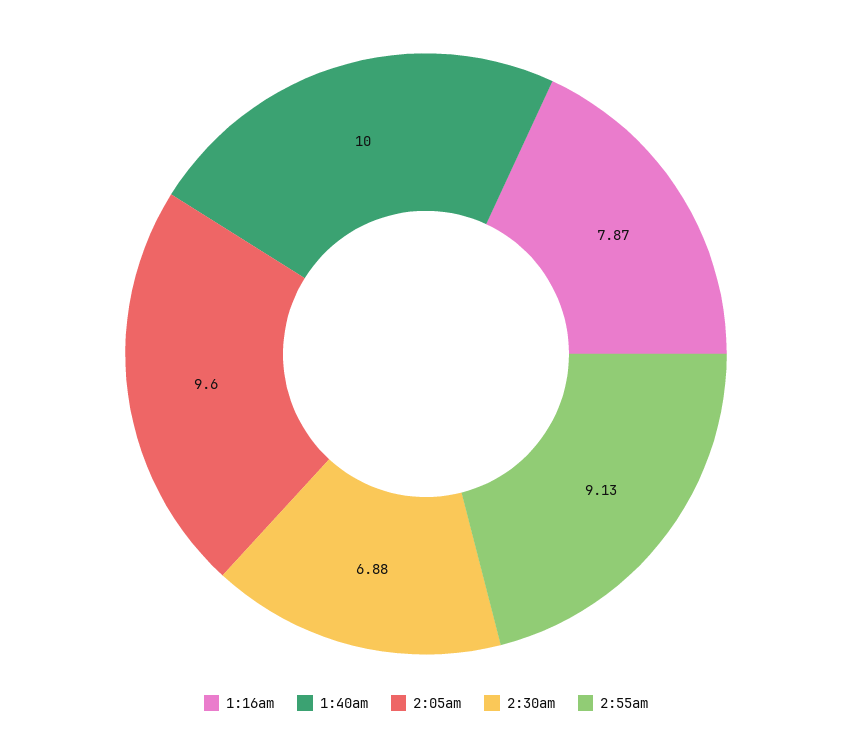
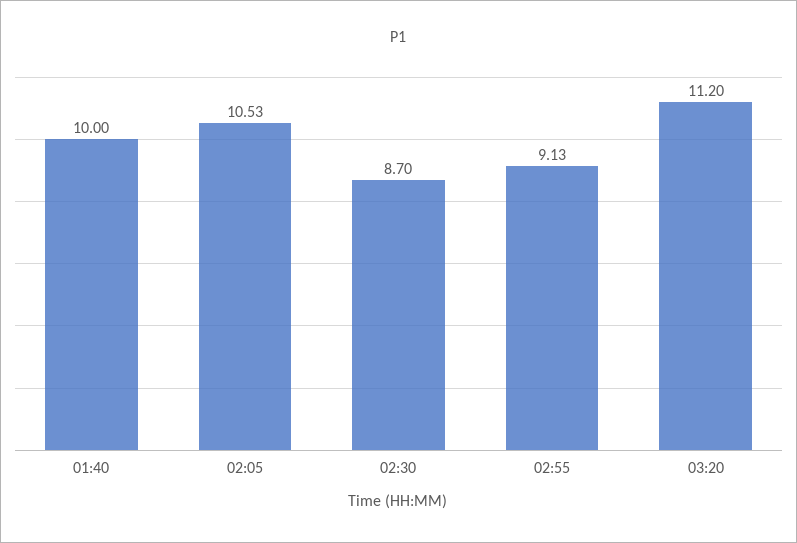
1:16am: 7.87 -> none
2:05am: 9.6 -> 10.53
2:30am: 6.88 -> 8.7
03:20: none -> 11.2

